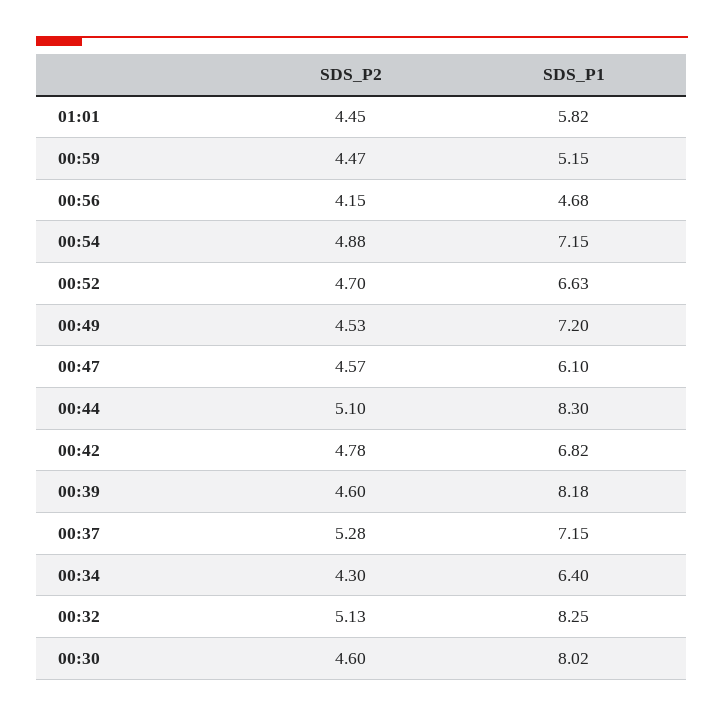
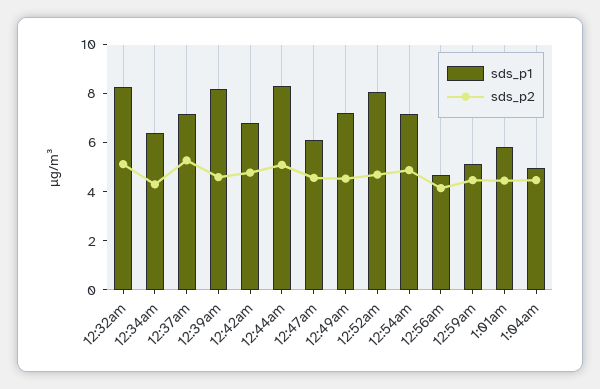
SDS_P1, 00:52: 6.63 -> 8
SDS_P2, 00:30: 4.6 -> none
SDS_P1, 00:30: 8.02 -> none
SDS_P1, 1:04am: none -> 5
SDS_P2, 1:04am: none -> 4.5

